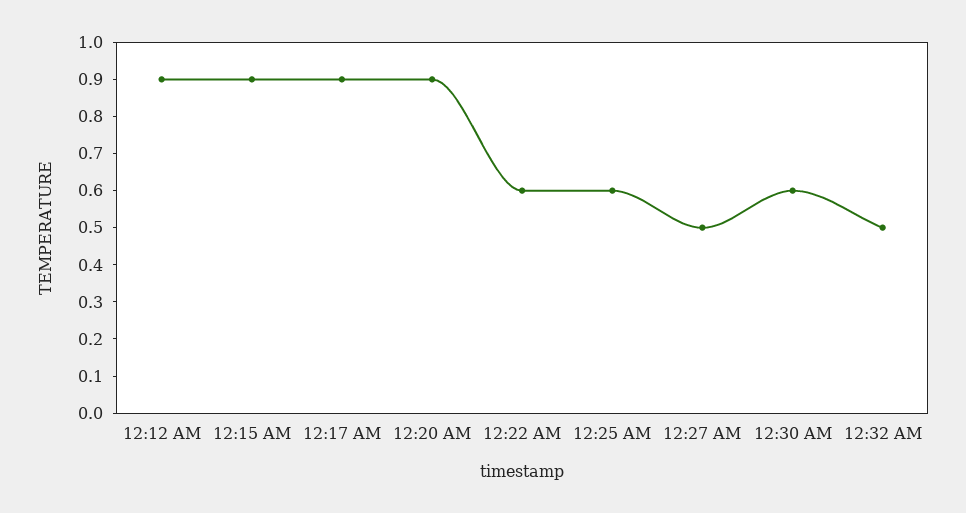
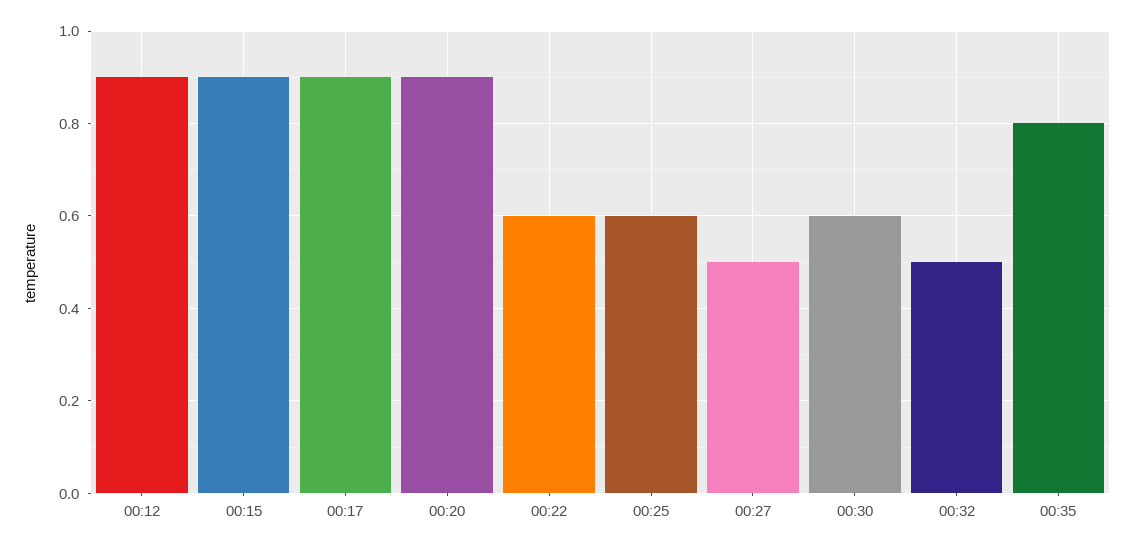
00:35: none -> 0.8

